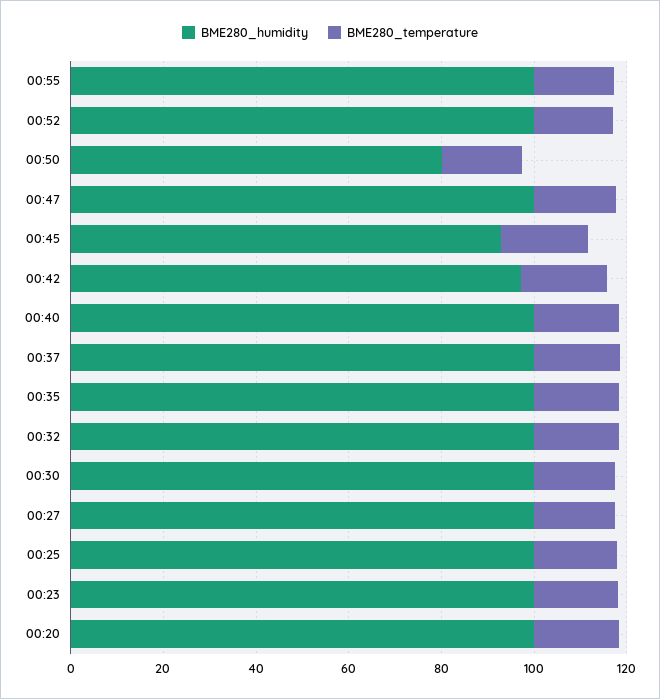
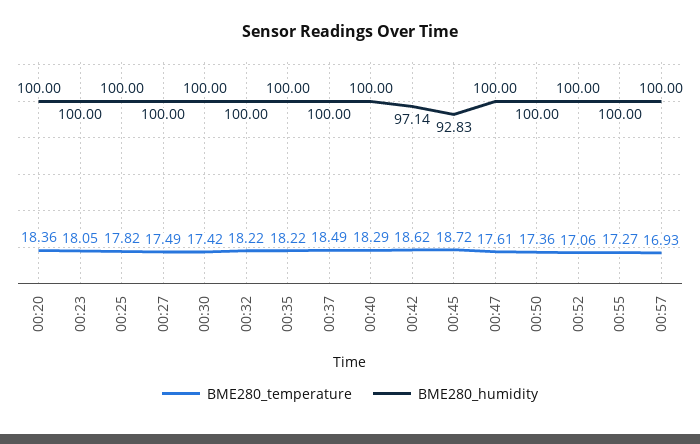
BME280_humidity, 00:50: 80 -> 100
BME280_temperature, 00:57: none -> 16.93
BME280_humidity, 00:57: none -> 100

